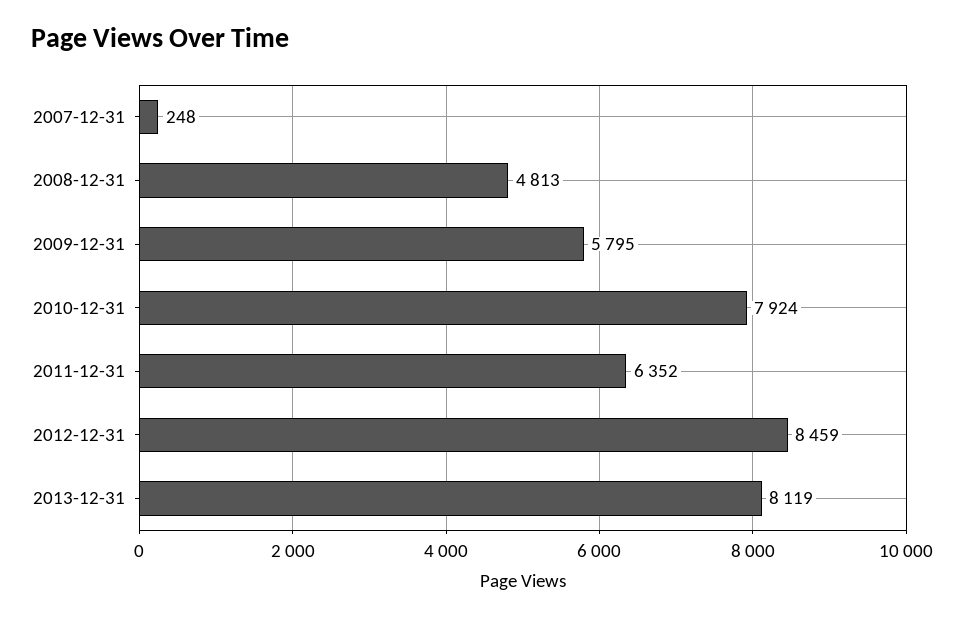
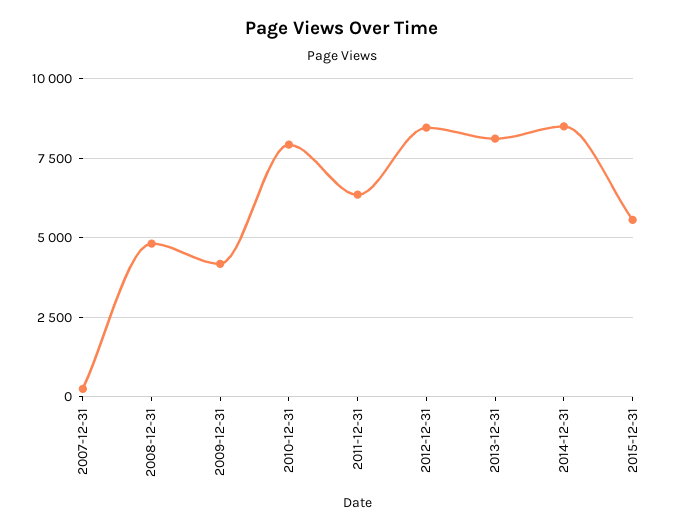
2009-12-31: 5795 -> 4250
2014-12-31: none -> 8500
2015-12-31: none -> 5500

